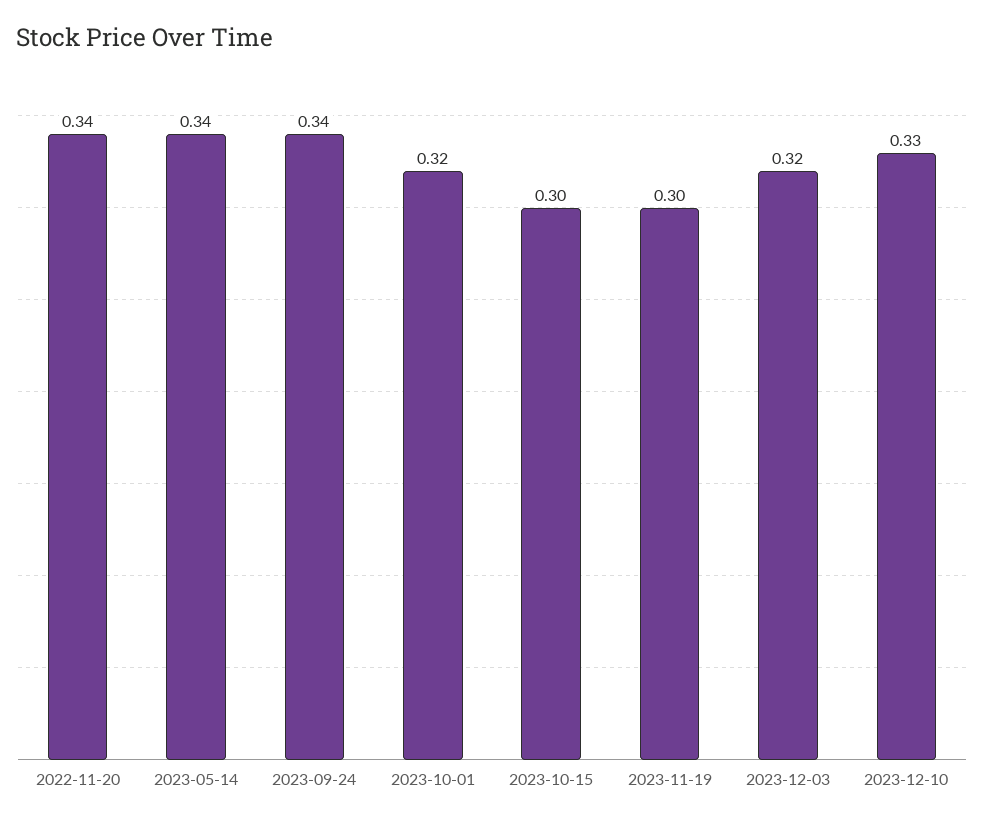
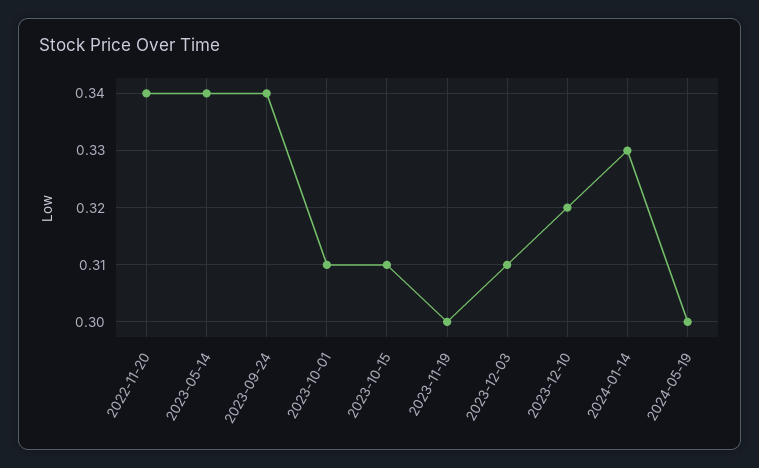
2023-10-01: 0.32 -> 0.31
2023-10-15: 0.3 -> 0.31
2023-12-03: 0.32 -> 0.31
2023-12-10: 0.33 -> 0.32
2024-01-14: none -> 0.33
2024-05-19: none -> 0.3

